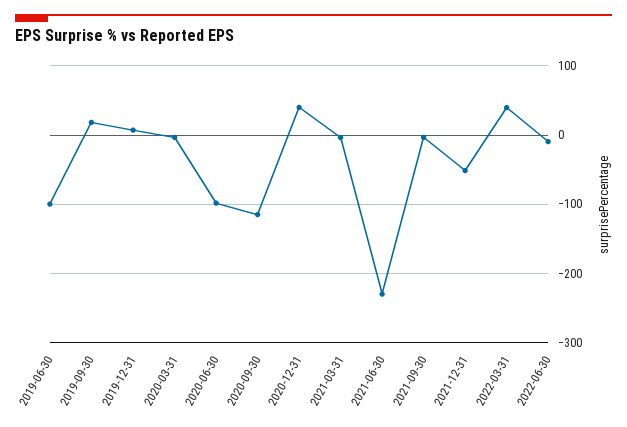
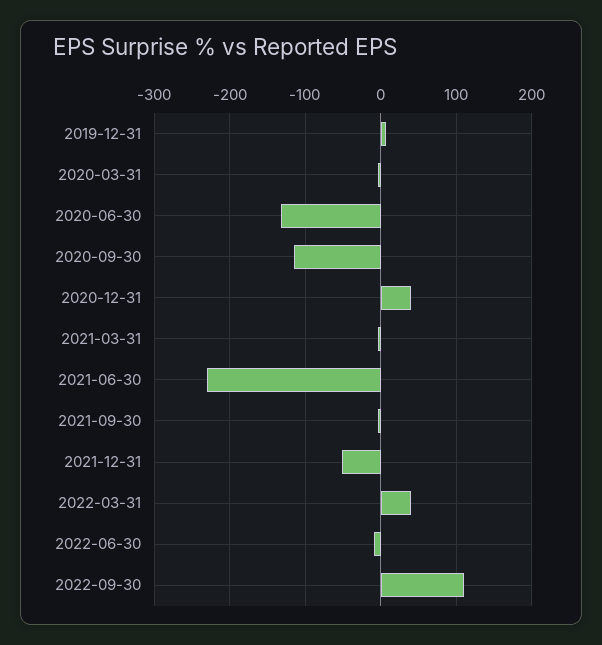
2019-06-30: -100 -> none
2019-09-30: 20 -> none
2020-06-30: -100 -> -130
2022-09-30: none -> 110

